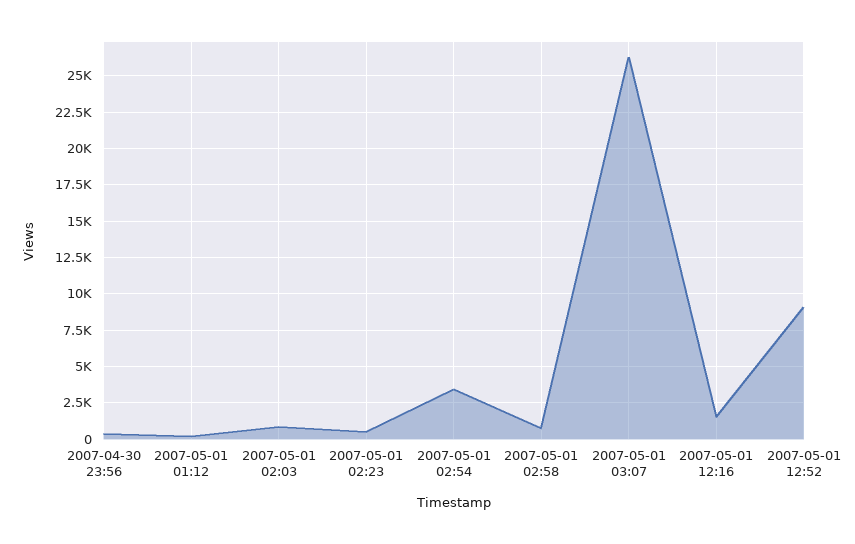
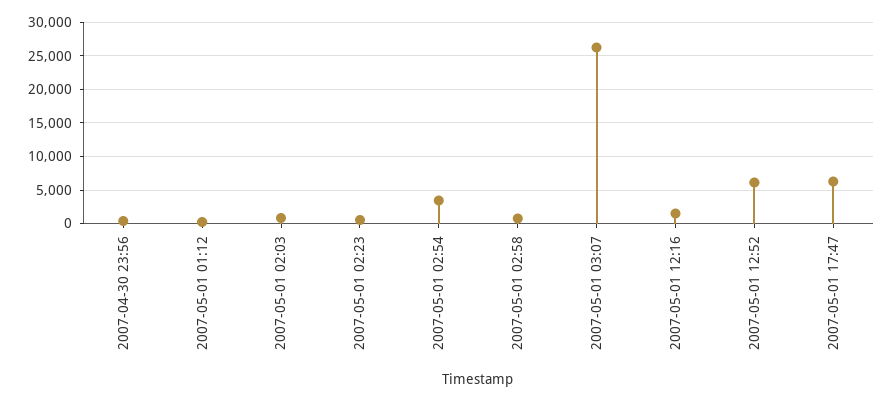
2007-05-01 12:52: 9000 -> 6000
2007-05-01 17:47: none -> 6000

